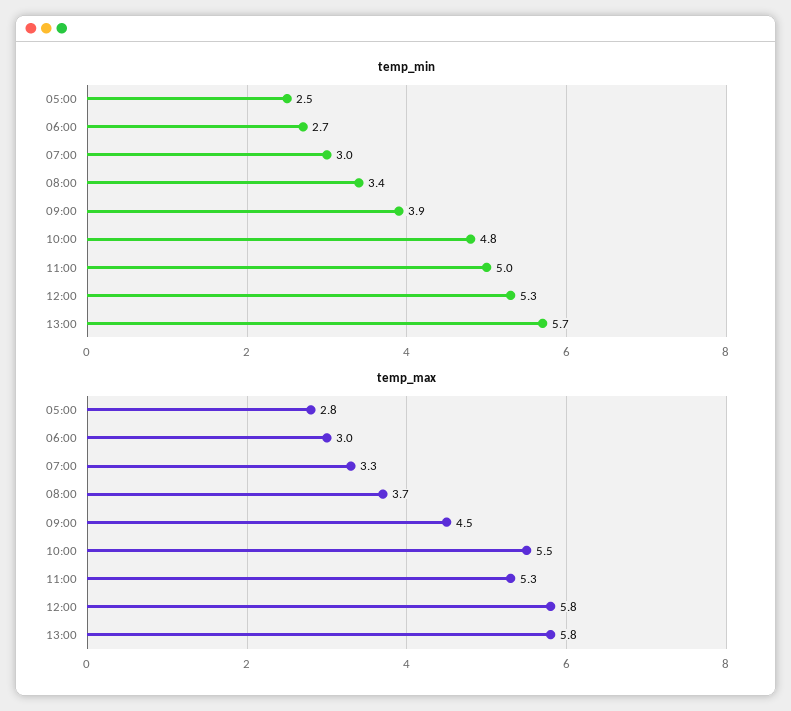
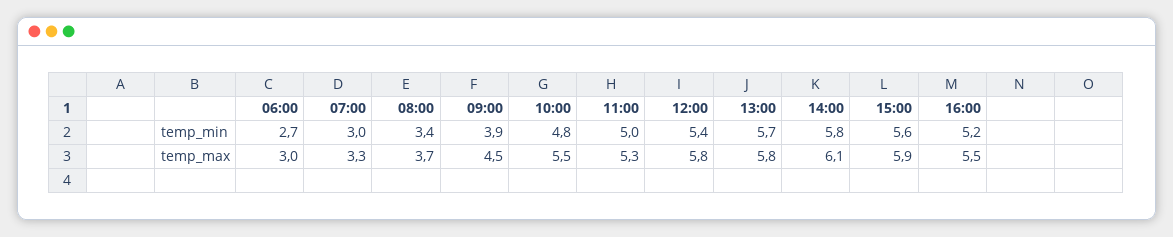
temp_min, 05:00: 2.5 -> none
temp_min, 12:00: 5.3 -> 5.4
temp_max, 05:00: 2.8 -> none
temp_min, 14:00: none -> 5.8
temp_min, 15:00: none -> 5.6
temp_min, 16:00: none -> 5.2
temp_max, 14:00: none -> 6.1
temp_max, 15:00: none -> 5.9
temp_max, 16:00: none -> 5.5

